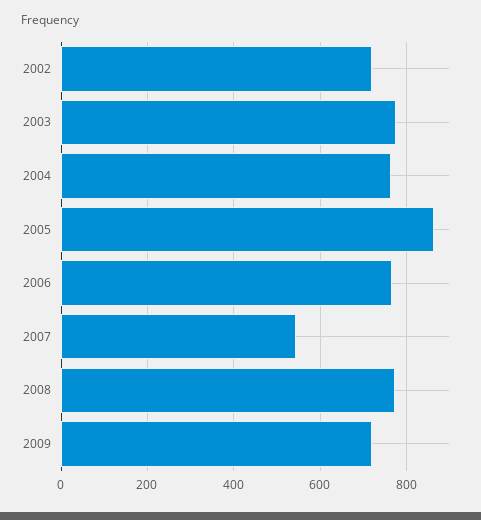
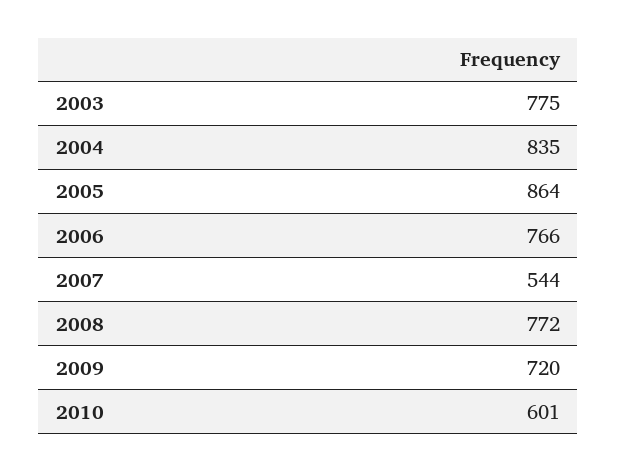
2002: 720 -> none
2004: 760 -> 835
2010: none -> 601

